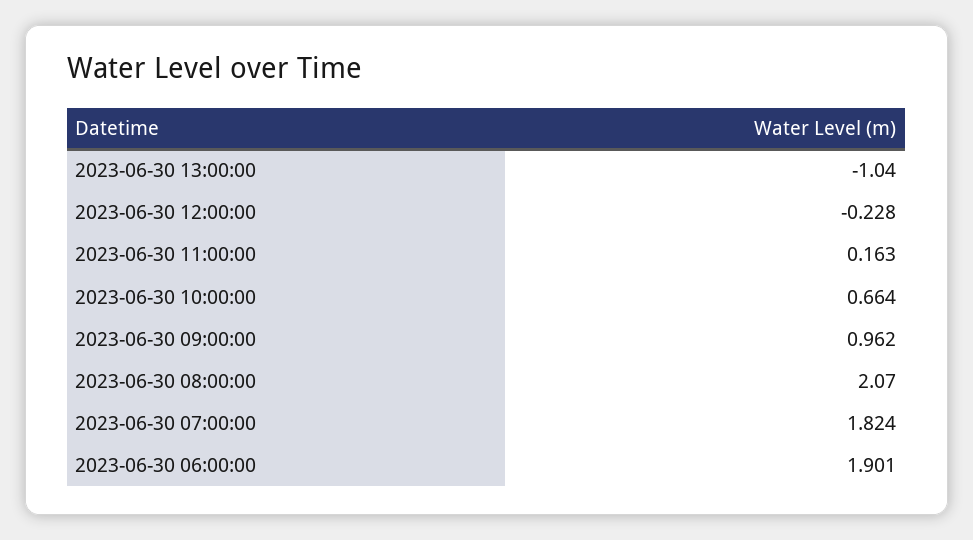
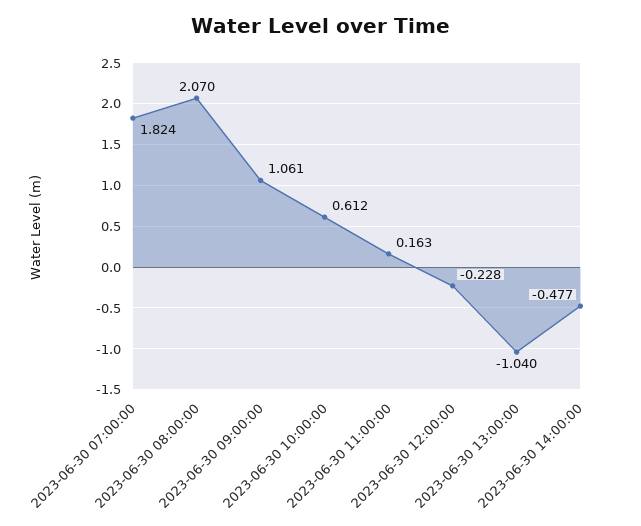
2023-06-30 10:00:00: 0.664 -> 0.612
2023-06-30 09:00:00: 0.962 -> 1.061
2023-06-30 06:00:00: 1.901 -> none
2023-06-30 14:00:00: none -> -0.477

